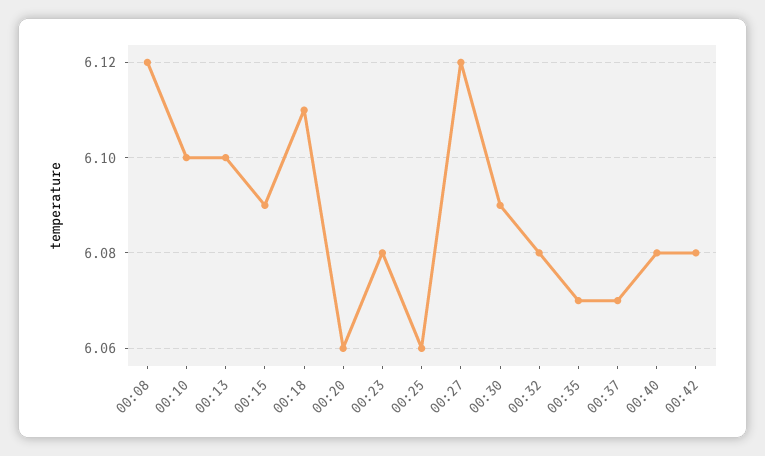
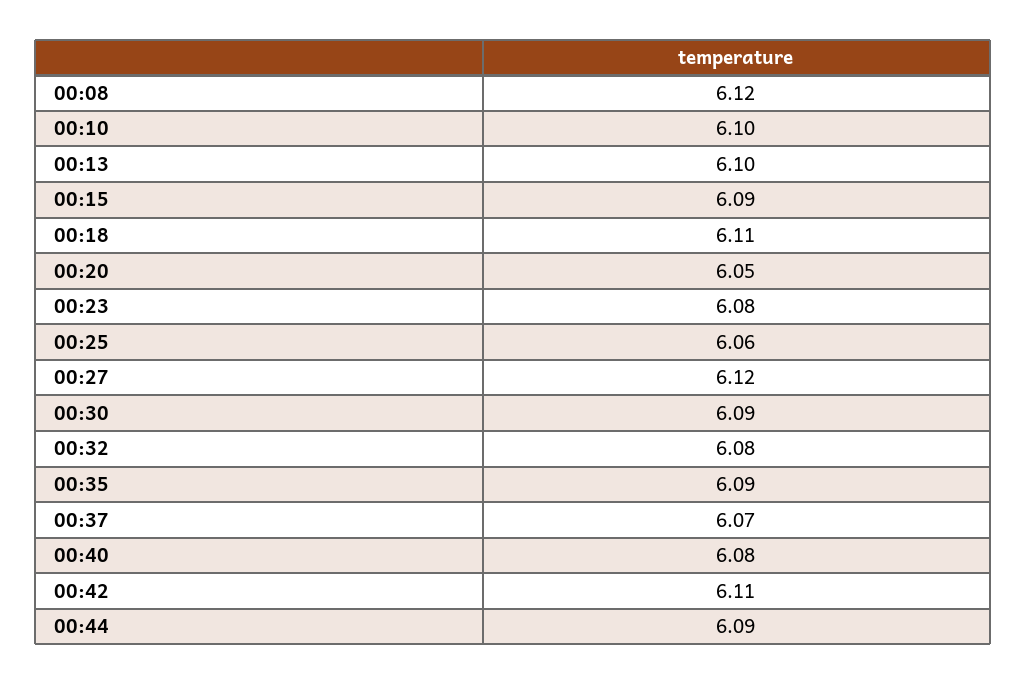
00:20: 6.06 -> 6.05
00:35: 6.07 -> 6.09
00:42: 6.08 -> 6.11
00:44: none -> 6.09

